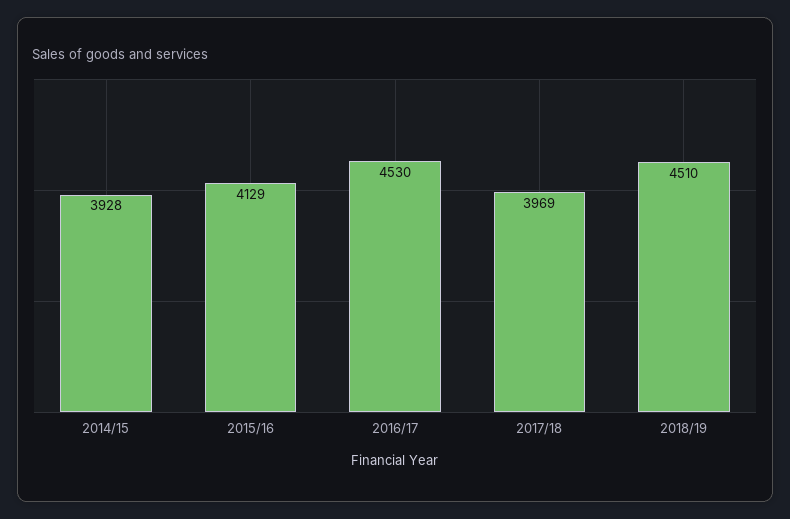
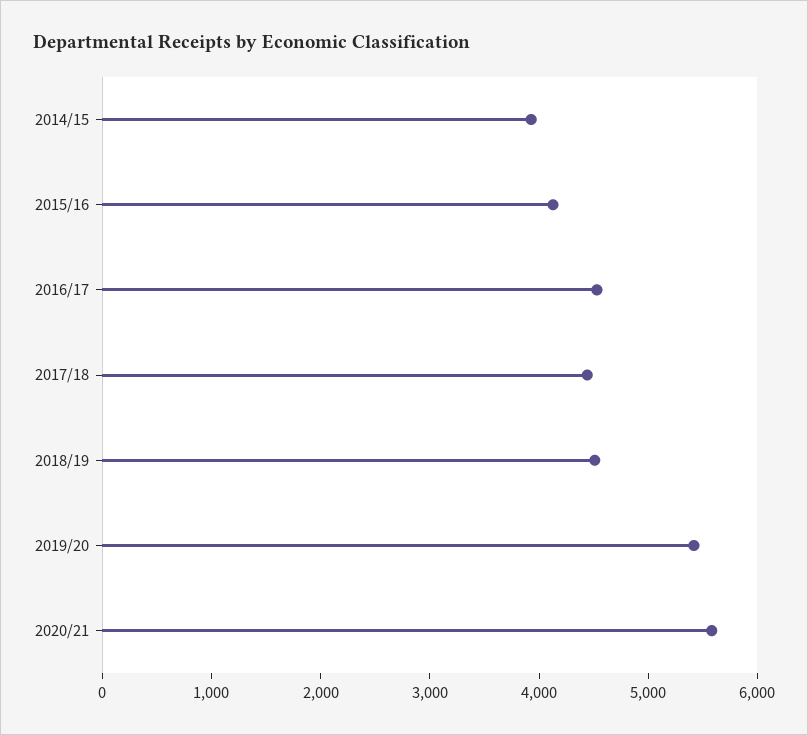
2017/18: 3969 -> 4400
2019/20: none -> 5400
2020/21: none -> 5600

